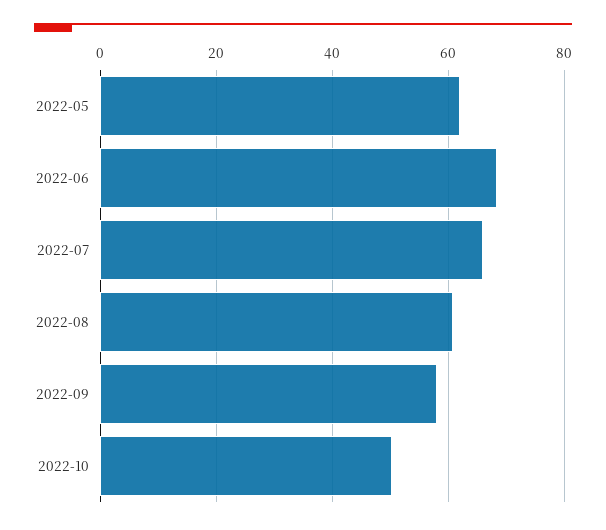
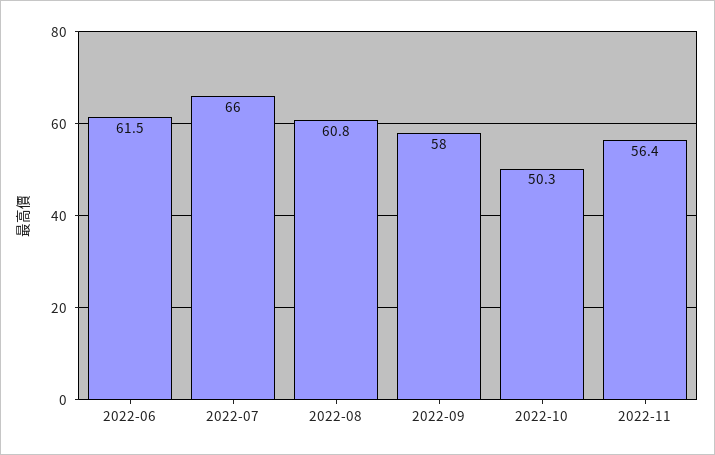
2022-05: 62 -> none
2022-06: 68 -> 61.5
2022-11: none -> 56.4

